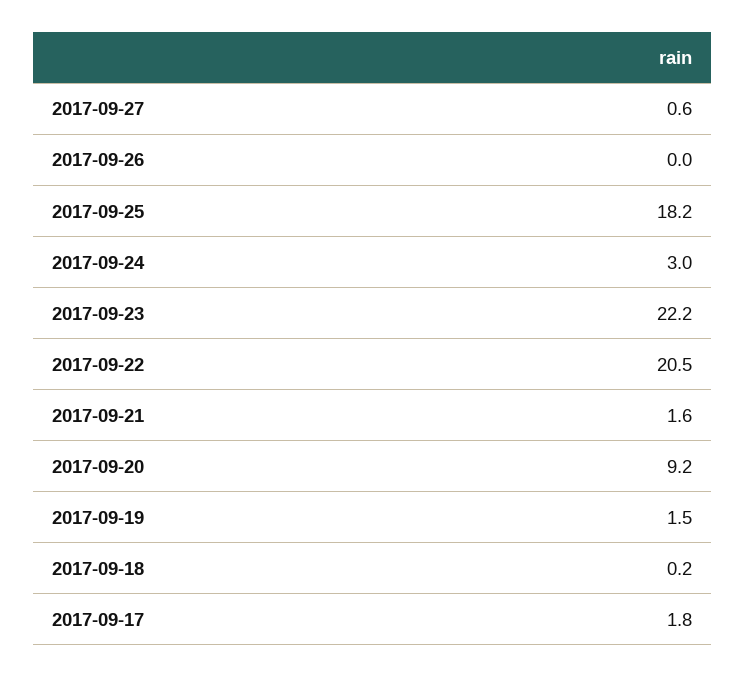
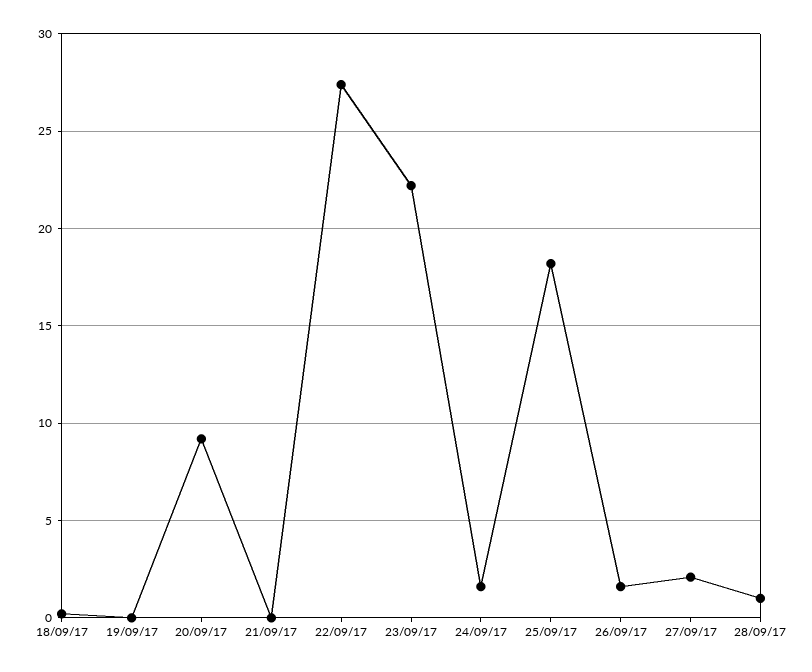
2017-09-27: 0.6 -> 2
2017-09-26: 0 -> 1.5
2017-09-24: 3 -> 1.5
2017-09-22: 20.5 -> 27.5
2017-09-21: 1.6 -> 0
2017-09-19: 1.5 -> 0
2017-09-17: 1.8 -> none
28/09/17: none -> 1

